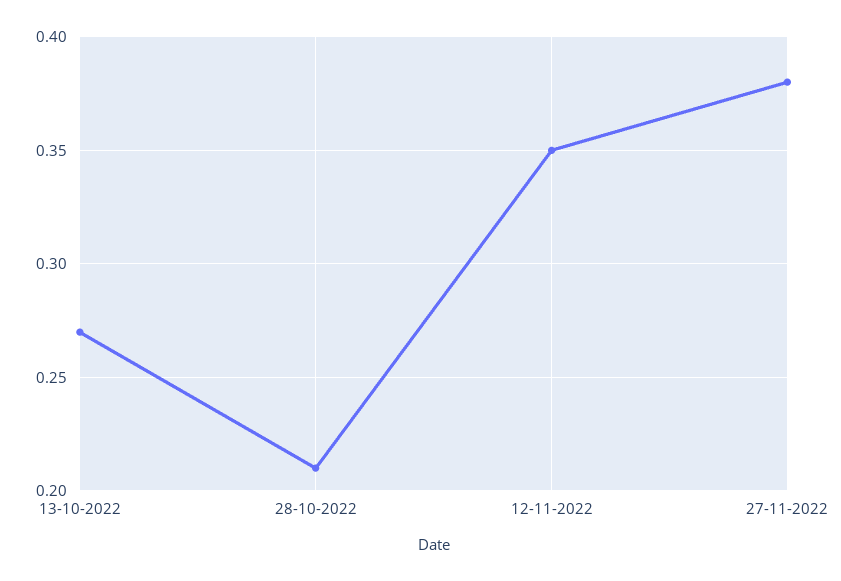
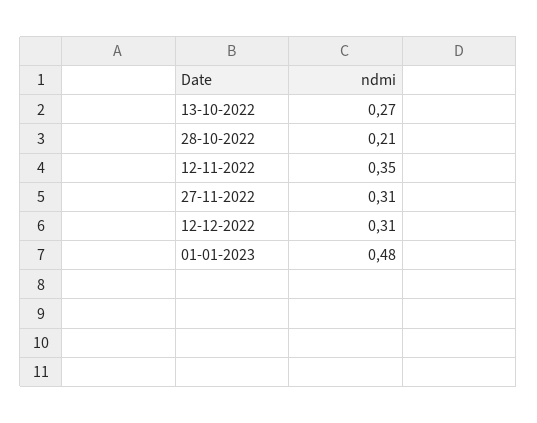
27-11-2022: 0.38 -> 0.31
12-12-2022: none -> 0.31
01-01-2023: none -> 0.48

